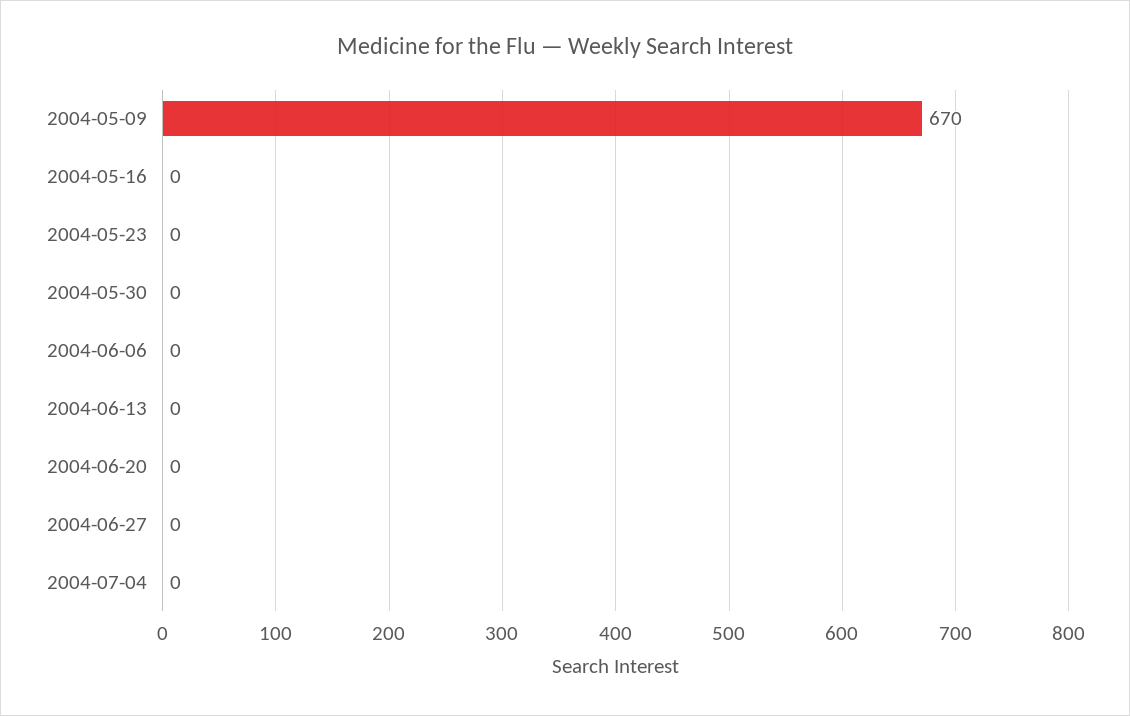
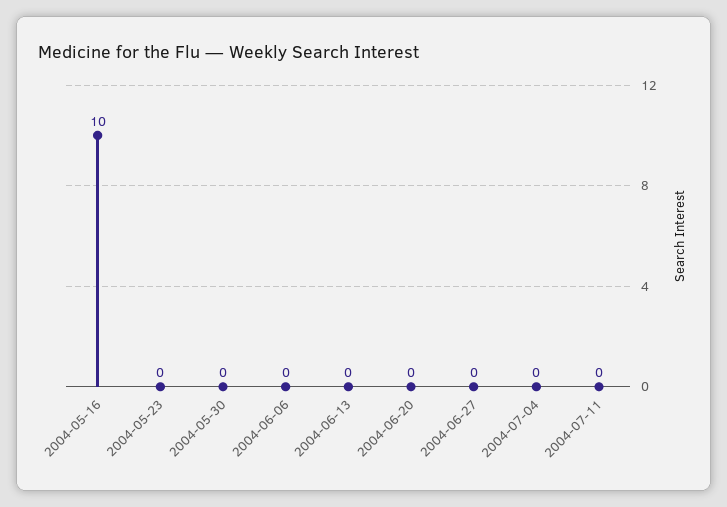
2004-05-09: 670 -> none
2004-05-16: 0 -> 10
2004-07-11: none -> 0

